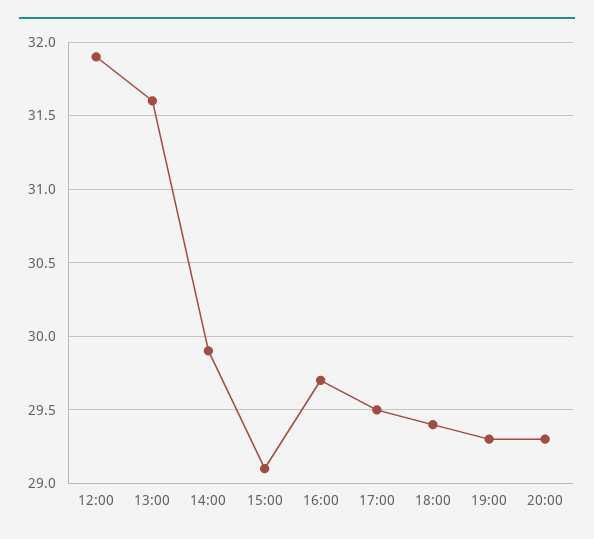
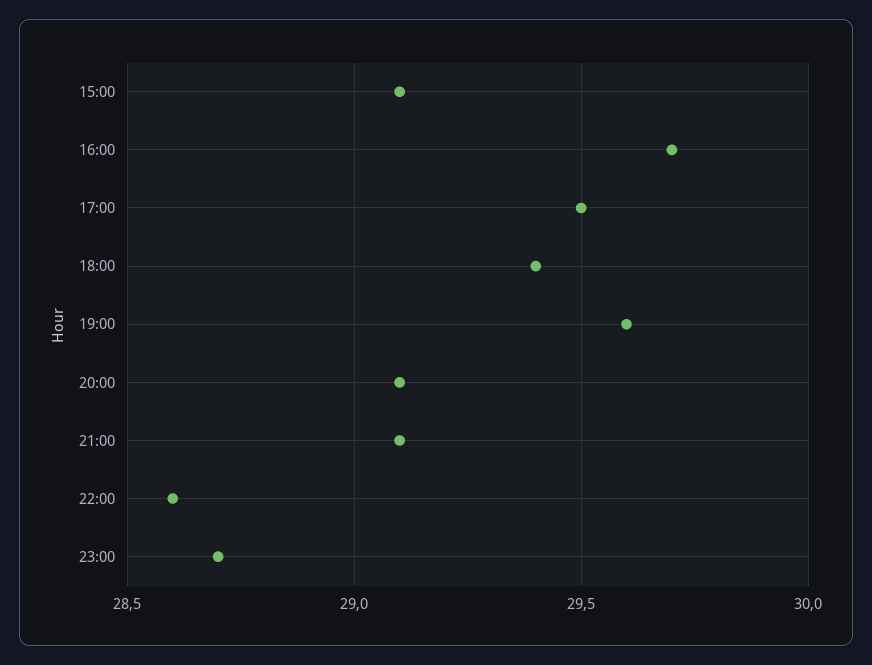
12:00: 31.9 -> none
13:00: 31.6 -> none
14:00: 29.9 -> none
19:00: 29.3 -> 29.6
20:00: 29.3 -> 29.1
21:00: none -> 29.1
22:00: none -> 28.6
23:00: none -> 28.7

